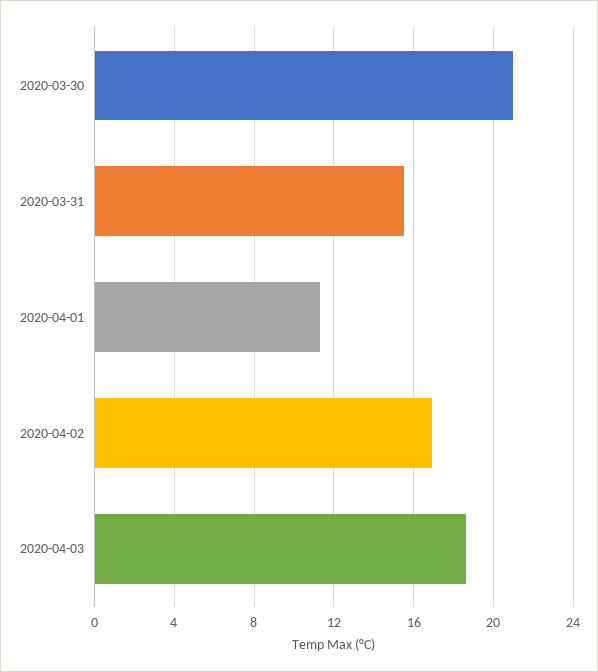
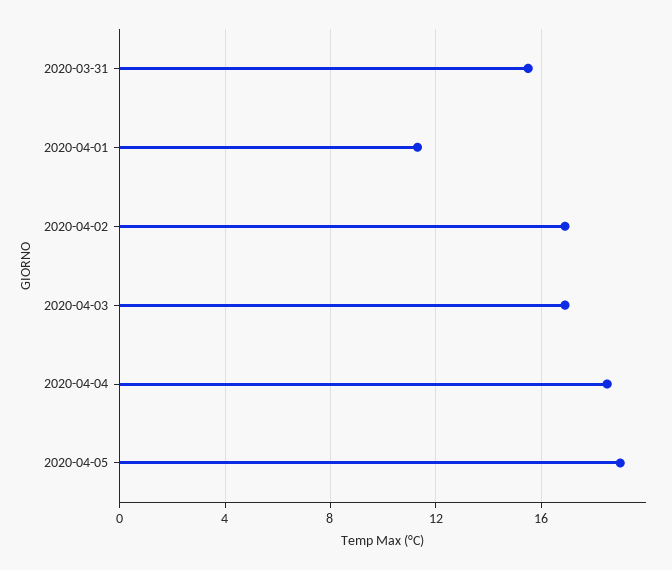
2020-03-30: 21 -> none
2020-04-03: 18.5 -> 17
2020-04-04: none -> 18.5
2020-04-05: none -> 19

